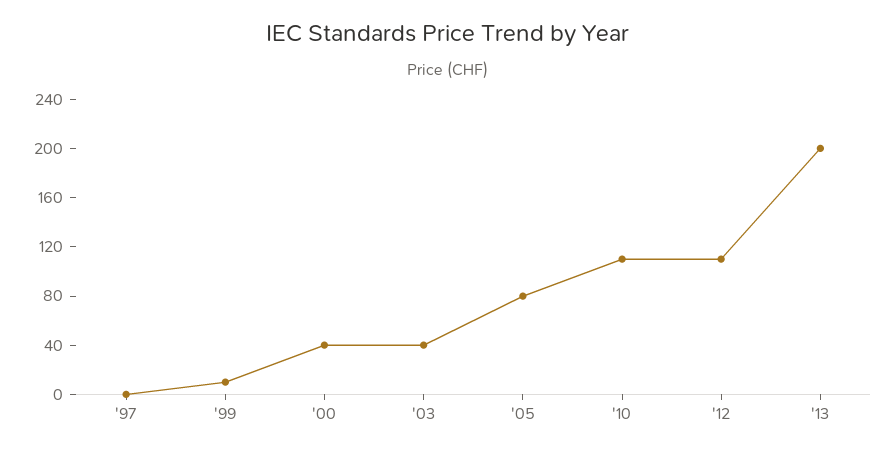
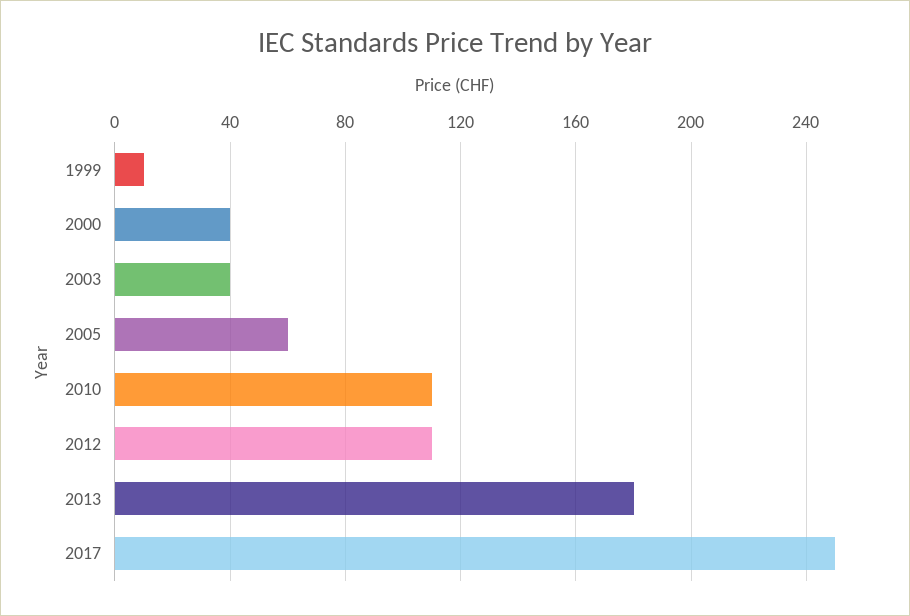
'97: 0 -> none
'05: 80 -> 60
'13: 200 -> 180
2017: none -> 250

